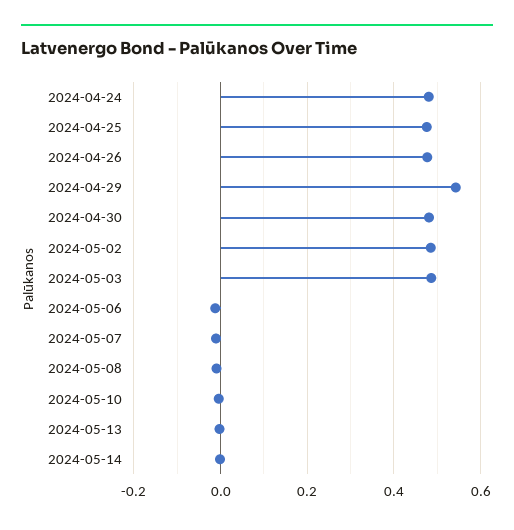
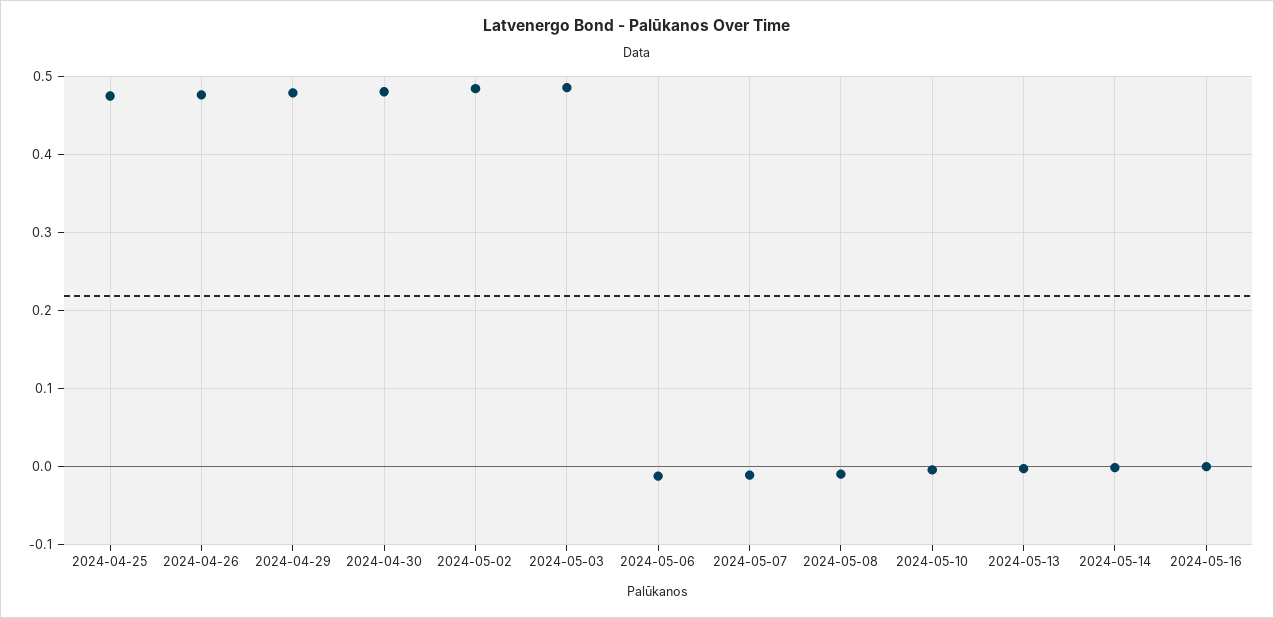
2024-04-24: 0.48 -> none
2024-04-29: 0.54 -> 0.48
2024-05-16: none -> 0

